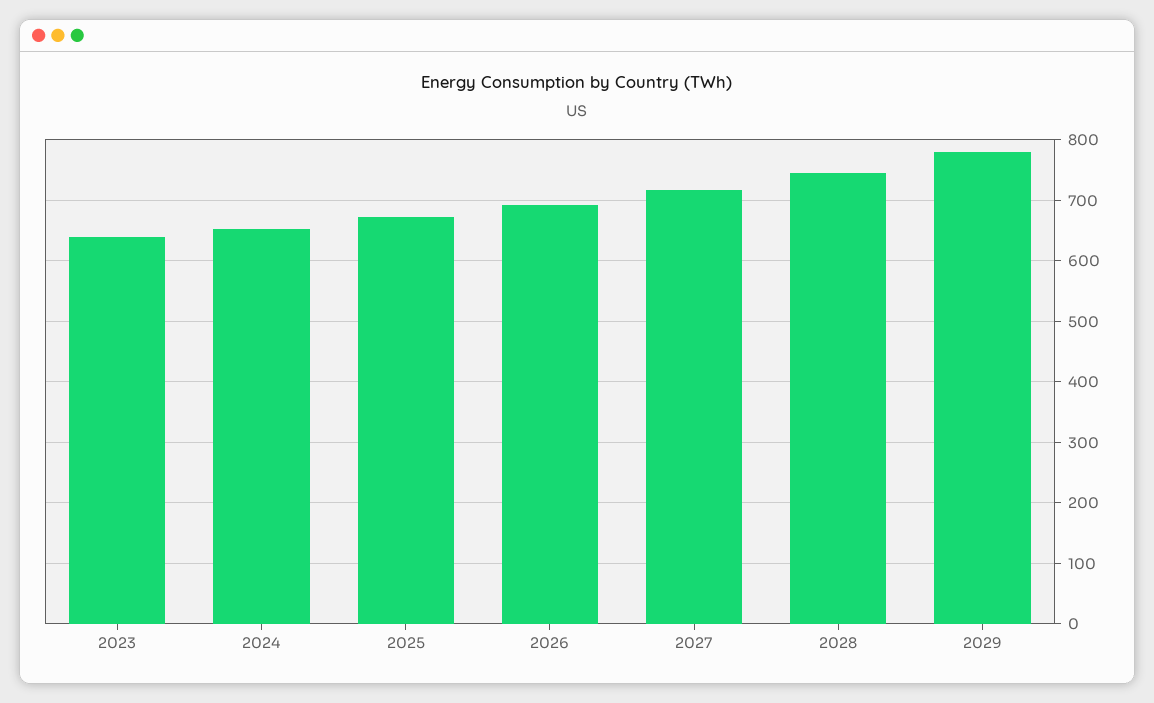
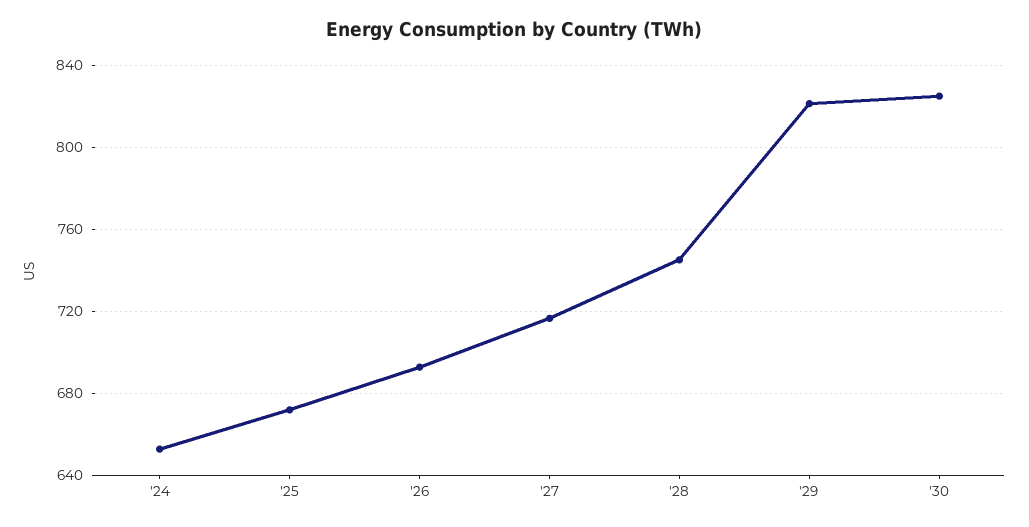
2023: 640 -> none
2029: 780 -> 820
'30: none -> 825

